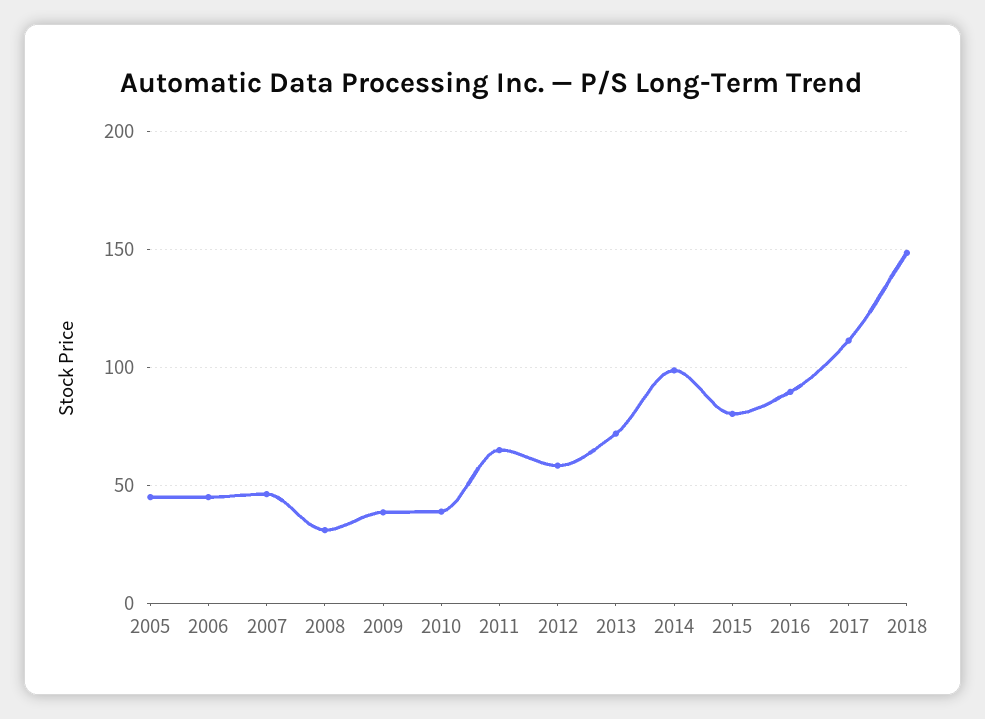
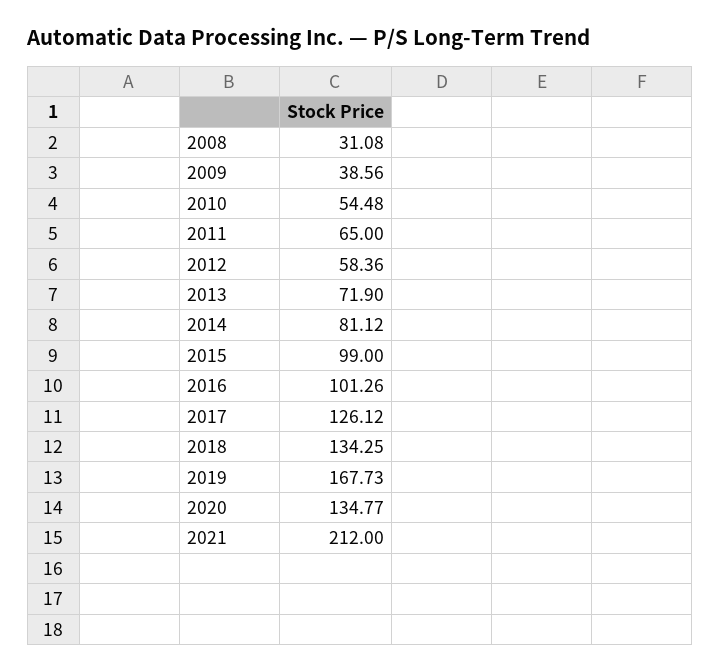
2005: 45 -> none
2006: 45 -> none
2007: 45 -> none
2010: 40 -> 54.48
2014: 100 -> 81.12
2015: 80 -> 99
2016: 90 -> 101.26
2017: 110 -> 126.12
2018: 150 -> 134.25
2019: none -> 167.73
2020: none -> 134.77
2021: none -> 212

